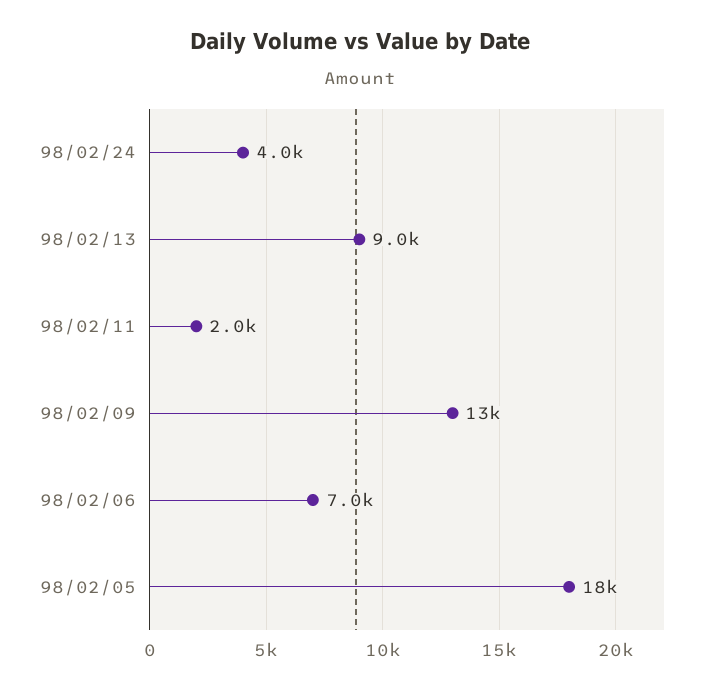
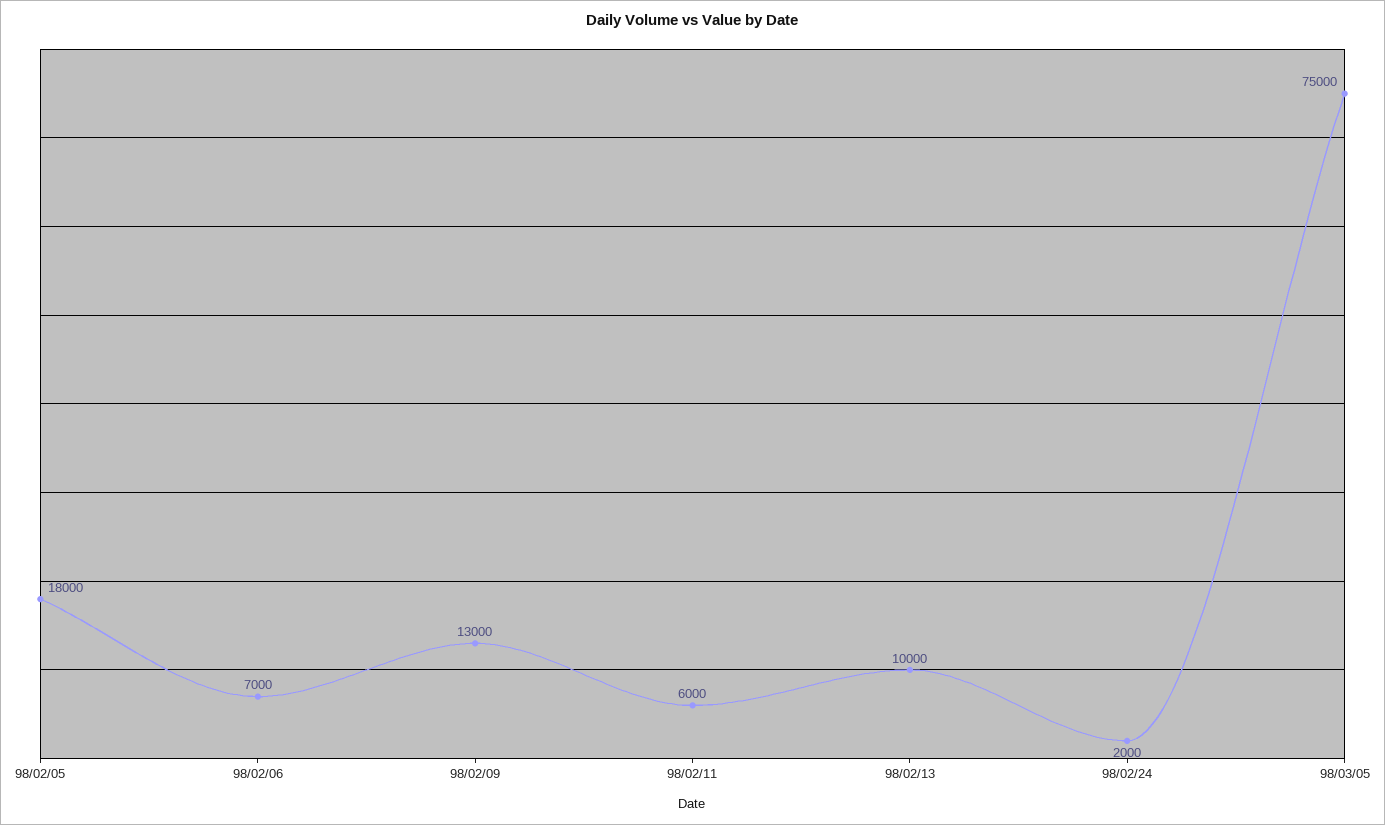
98/02/24: 4000 -> 2000
98/02/13: 9000 -> 10000
98/02/11: 2000 -> 6000
98/03/05: none -> 75000

